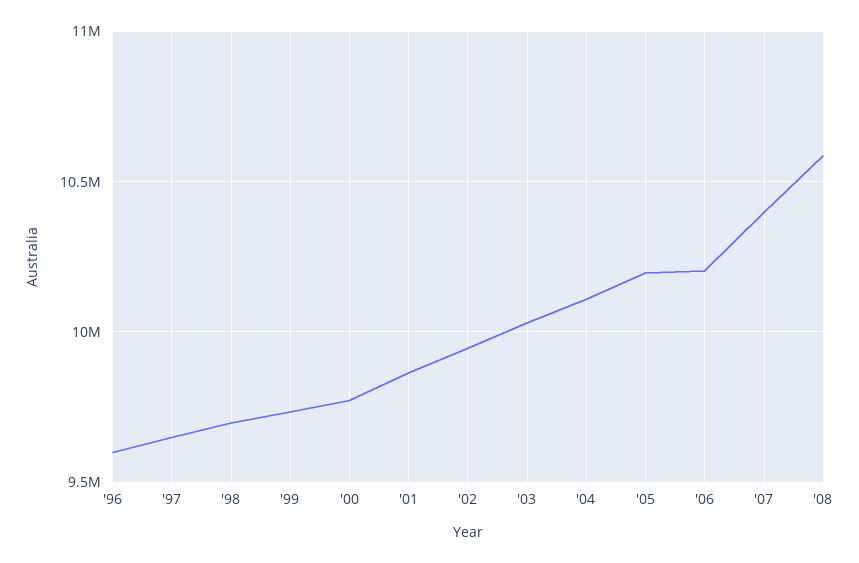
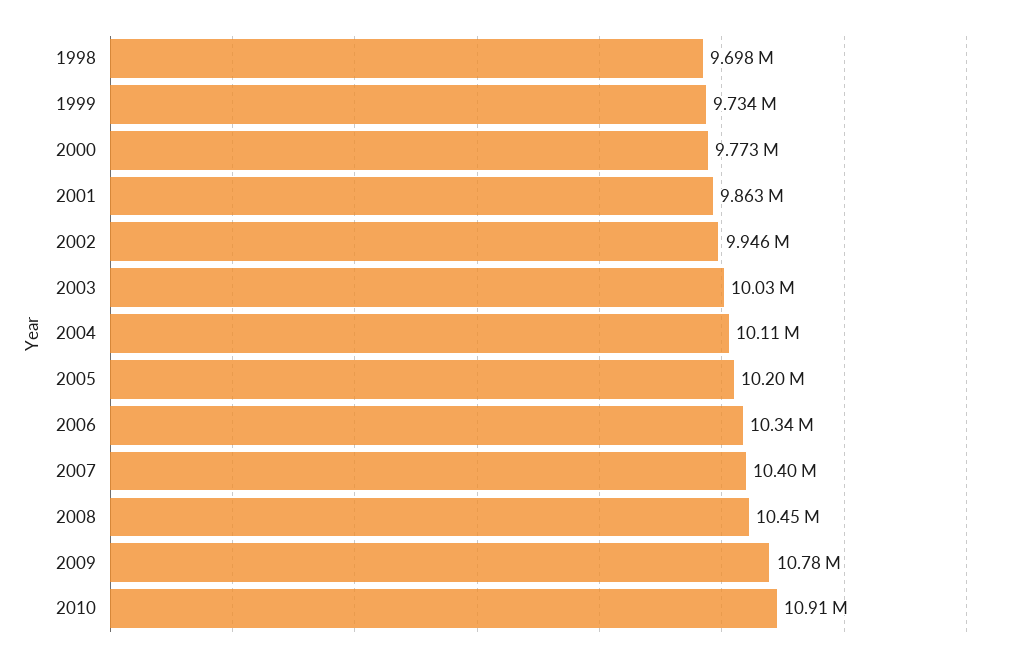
'96: 9600000 -> none
'97: 9650000 -> none
'06: 10200000 -> 10340000
'08: 10600000 -> 10450000
2009: none -> 10780000
2010: none -> 10910000

